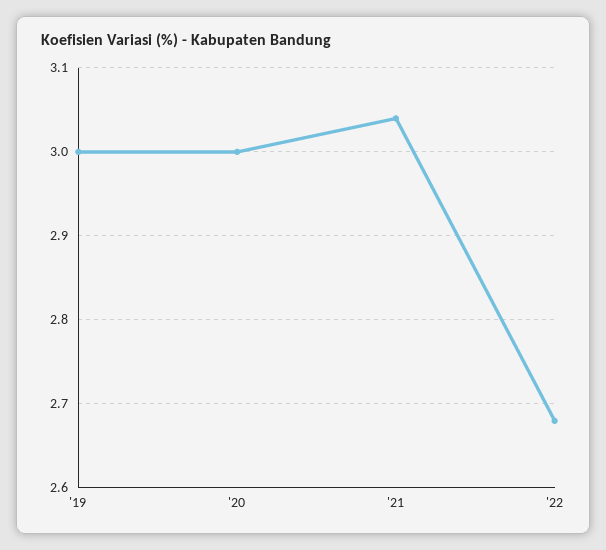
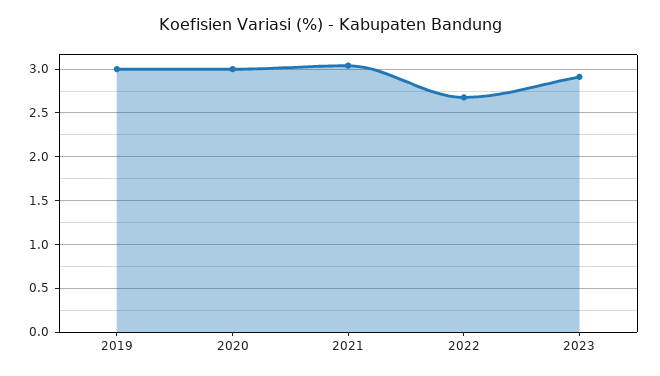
2023: none -> 2.9

